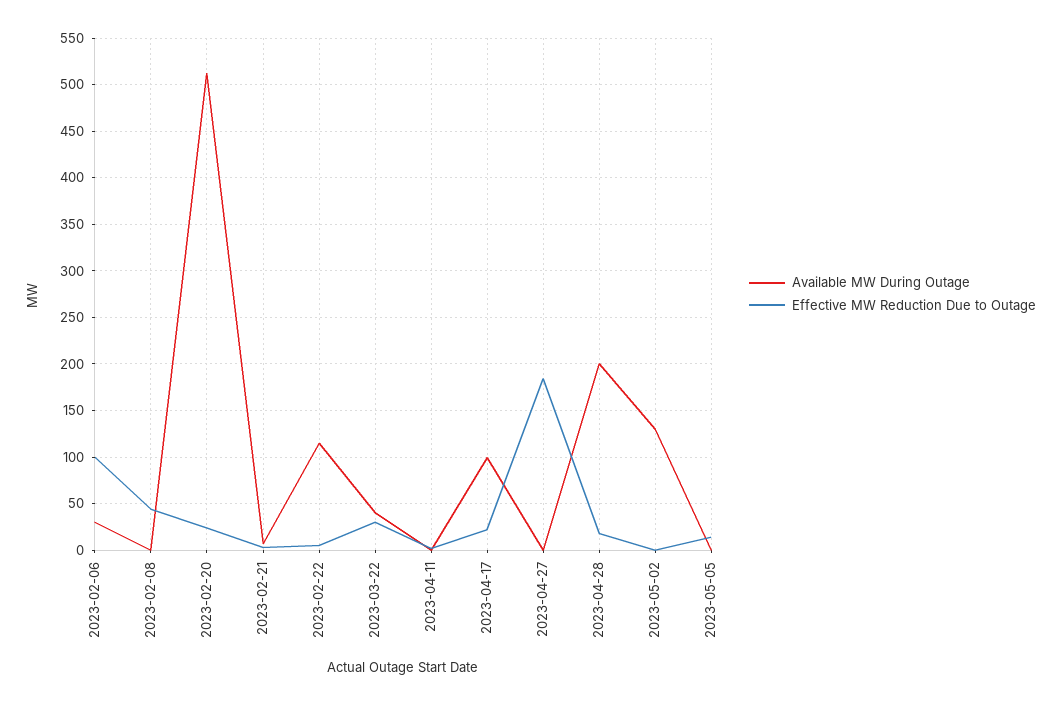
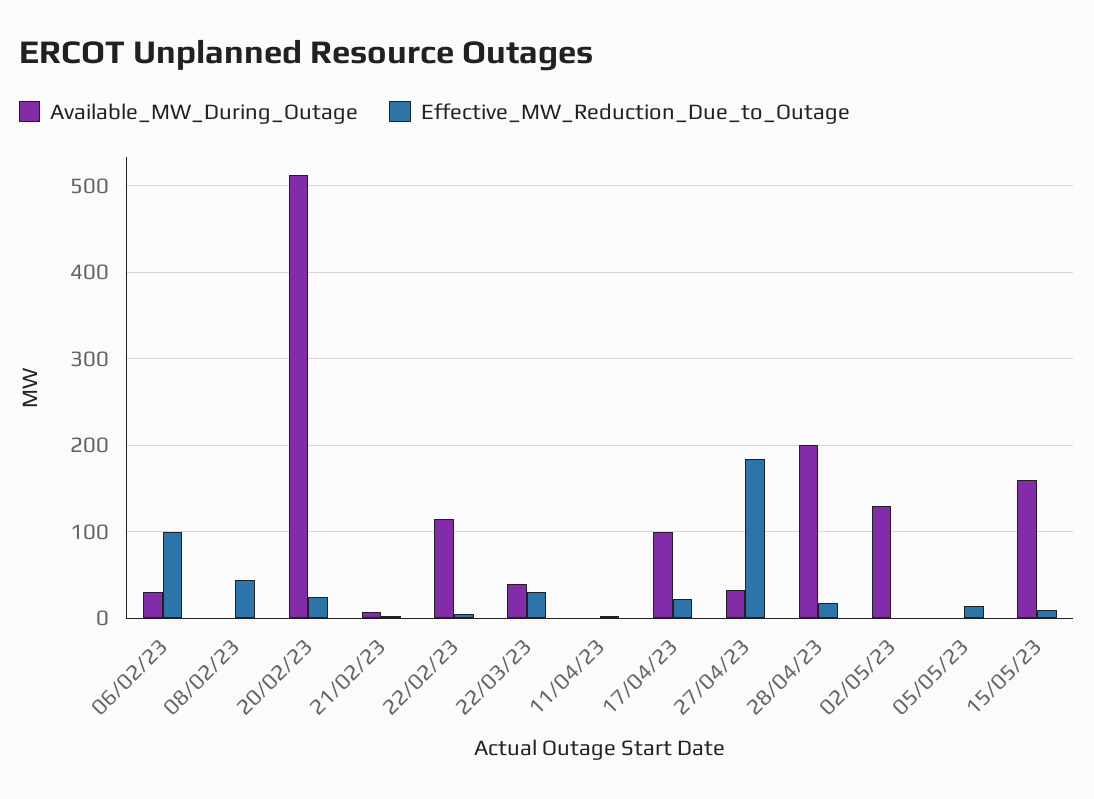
Available MW During Outage, 2023-04-27: 0 -> 30
Available MW During Outage, 15/05/23: none -> 160
Effective MW Reduction Due to Outage, 15/05/23: none -> 10

